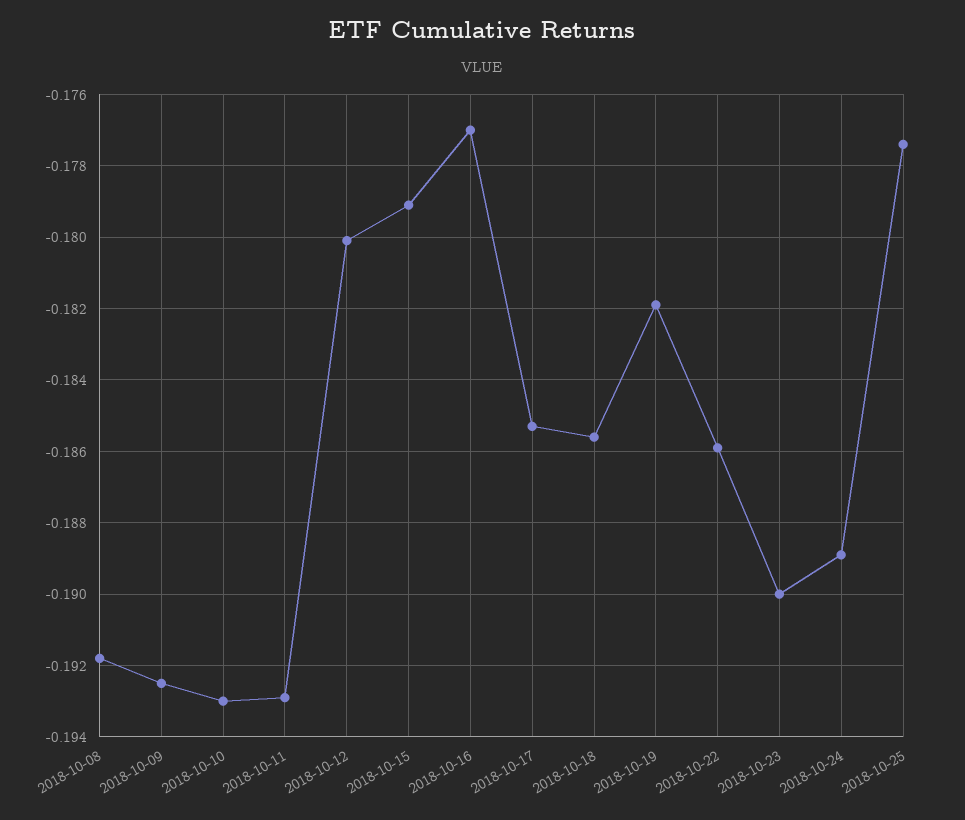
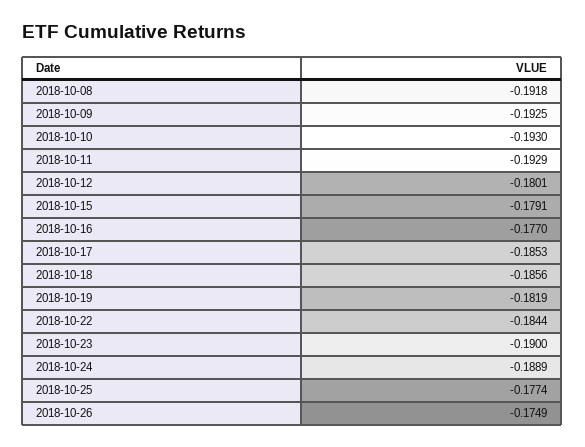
2018-10-22: -0.186 -> -0.1844
2018-10-26: none -> -0.1749

